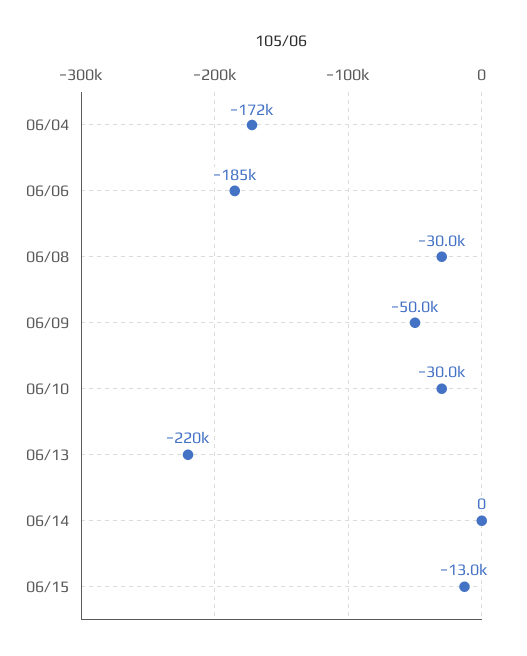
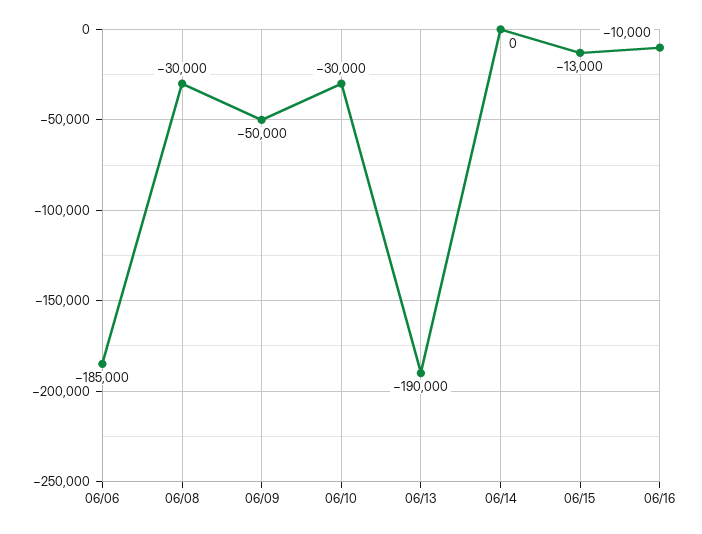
06/04: -172000 -> none
06/13: -220000 -> -190000
06/16: none -> -10000

